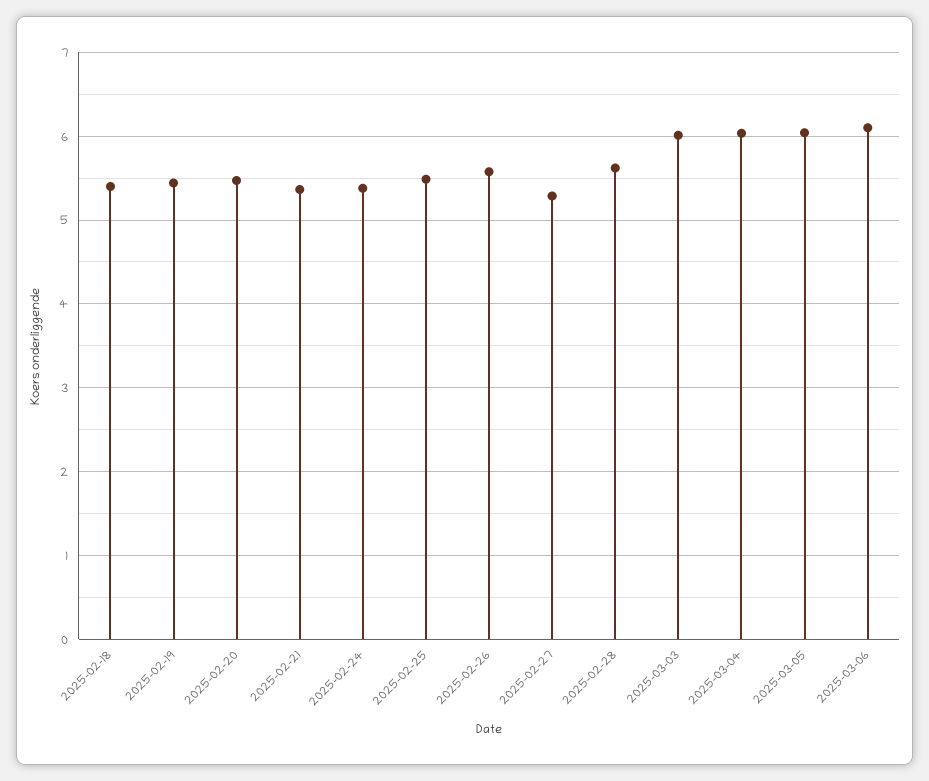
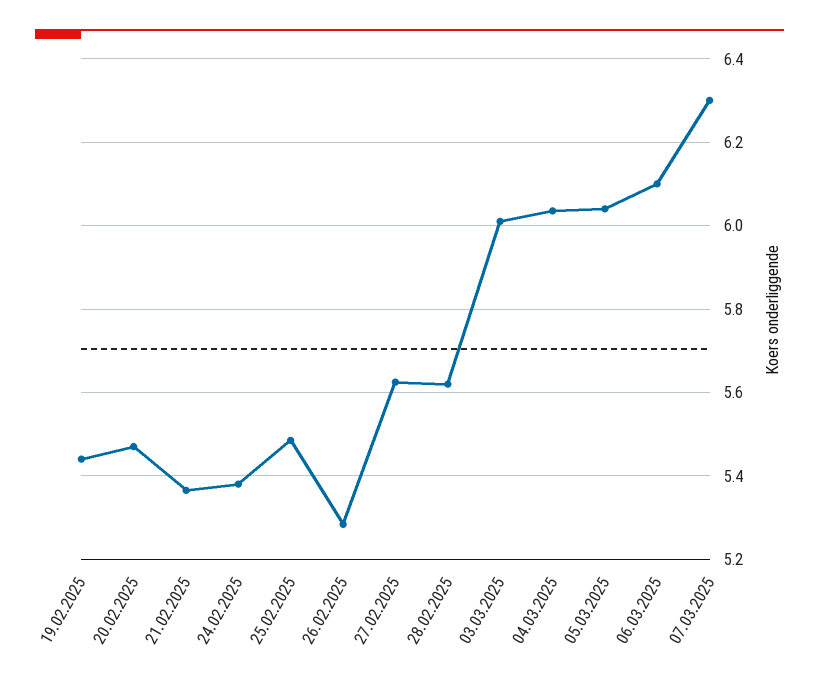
2025-02-18: 5.4 -> none
2025-02-26: 5.6 -> 5.28
2025-02-27: 5.3 -> 5.62
07.03.2025: none -> 6.3

